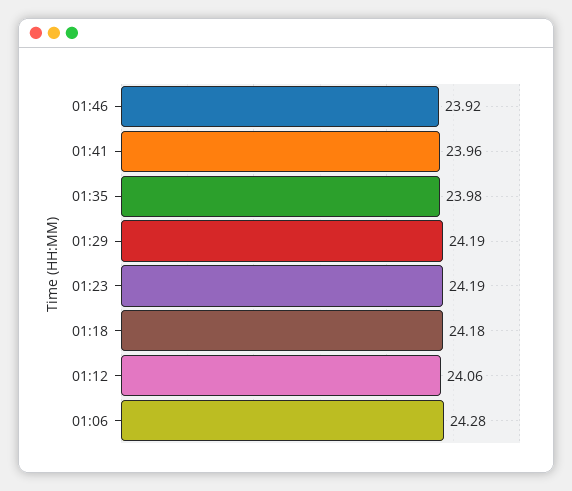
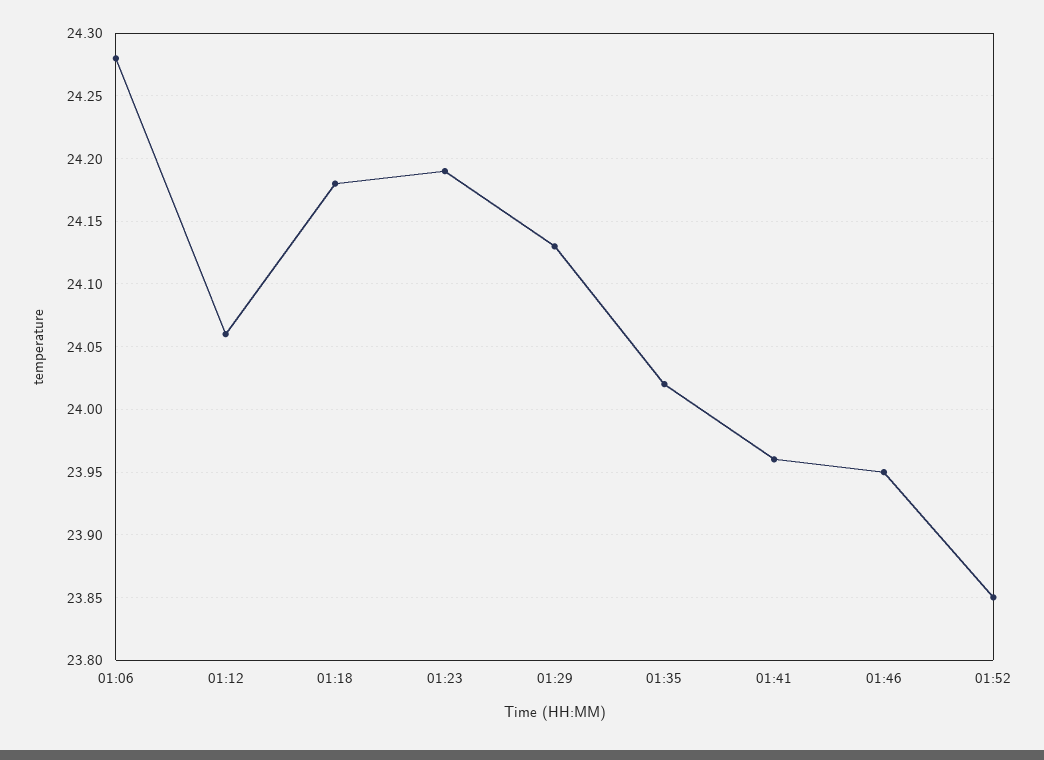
01:46: 23.92 -> 23.95
01:35: 23.98 -> 24.02
01:29: 24.19 -> 24.13
01:52: none -> 23.85

